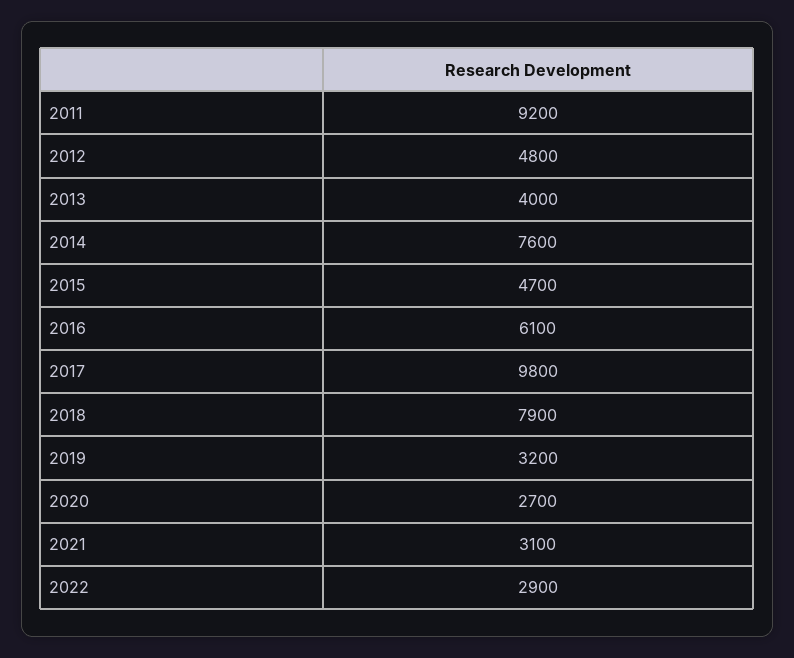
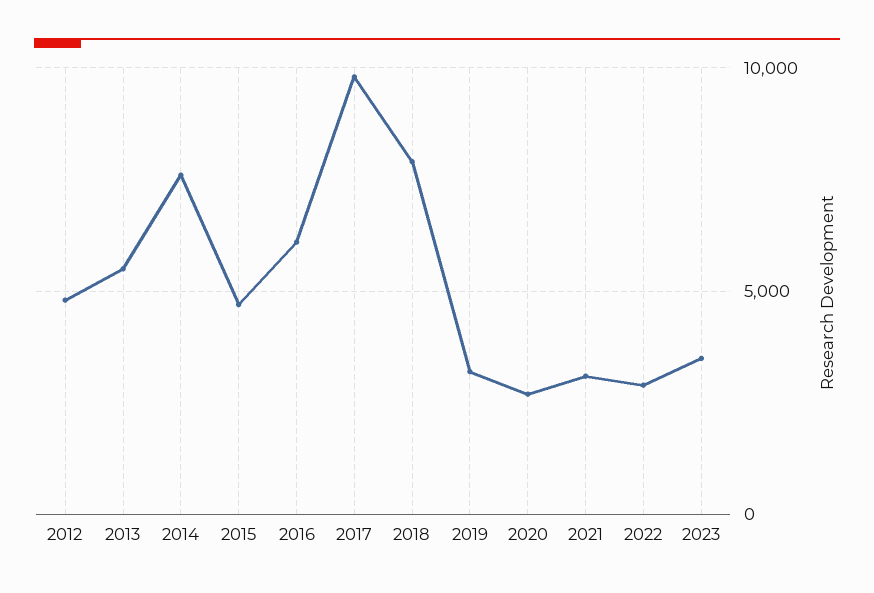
2011: 9200 -> none
2013: 4000 -> 5500
2023: none -> 3500

